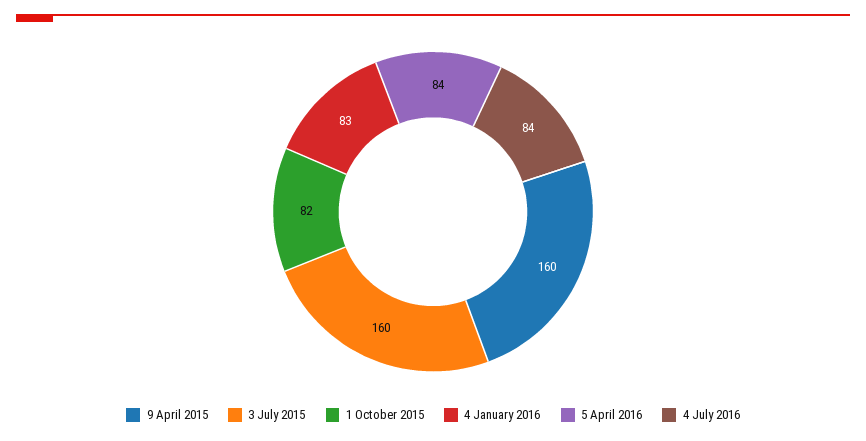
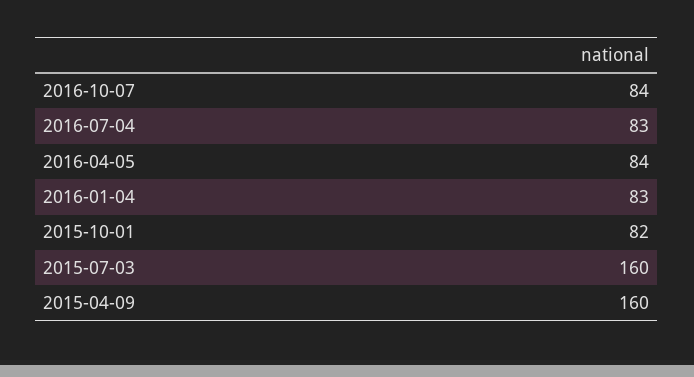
4 July 2016: 84 -> 83
2016-10-07: none -> 84

